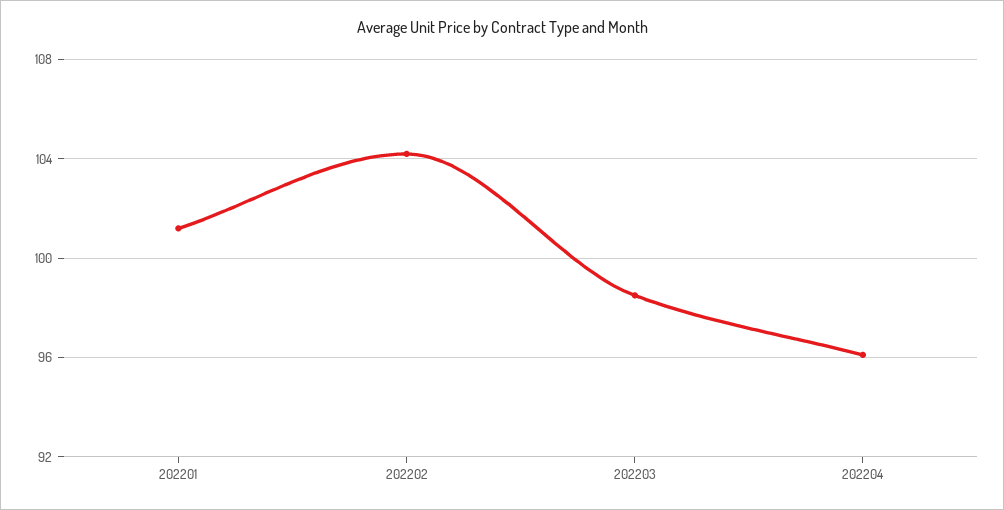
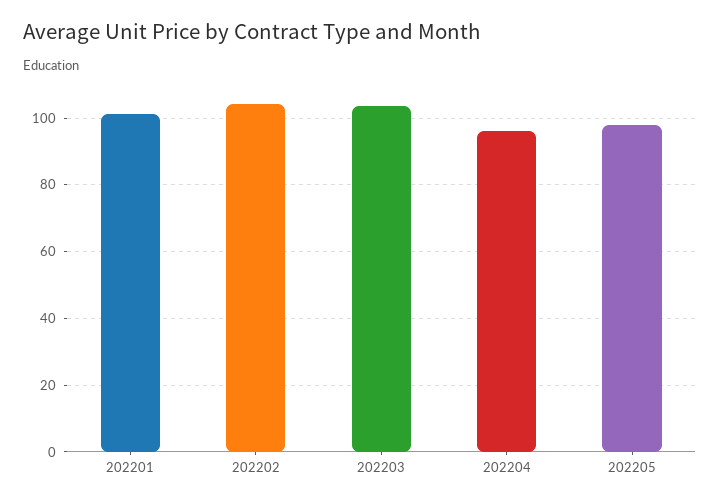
202203: 98.5 -> 104
202205: none -> 98

